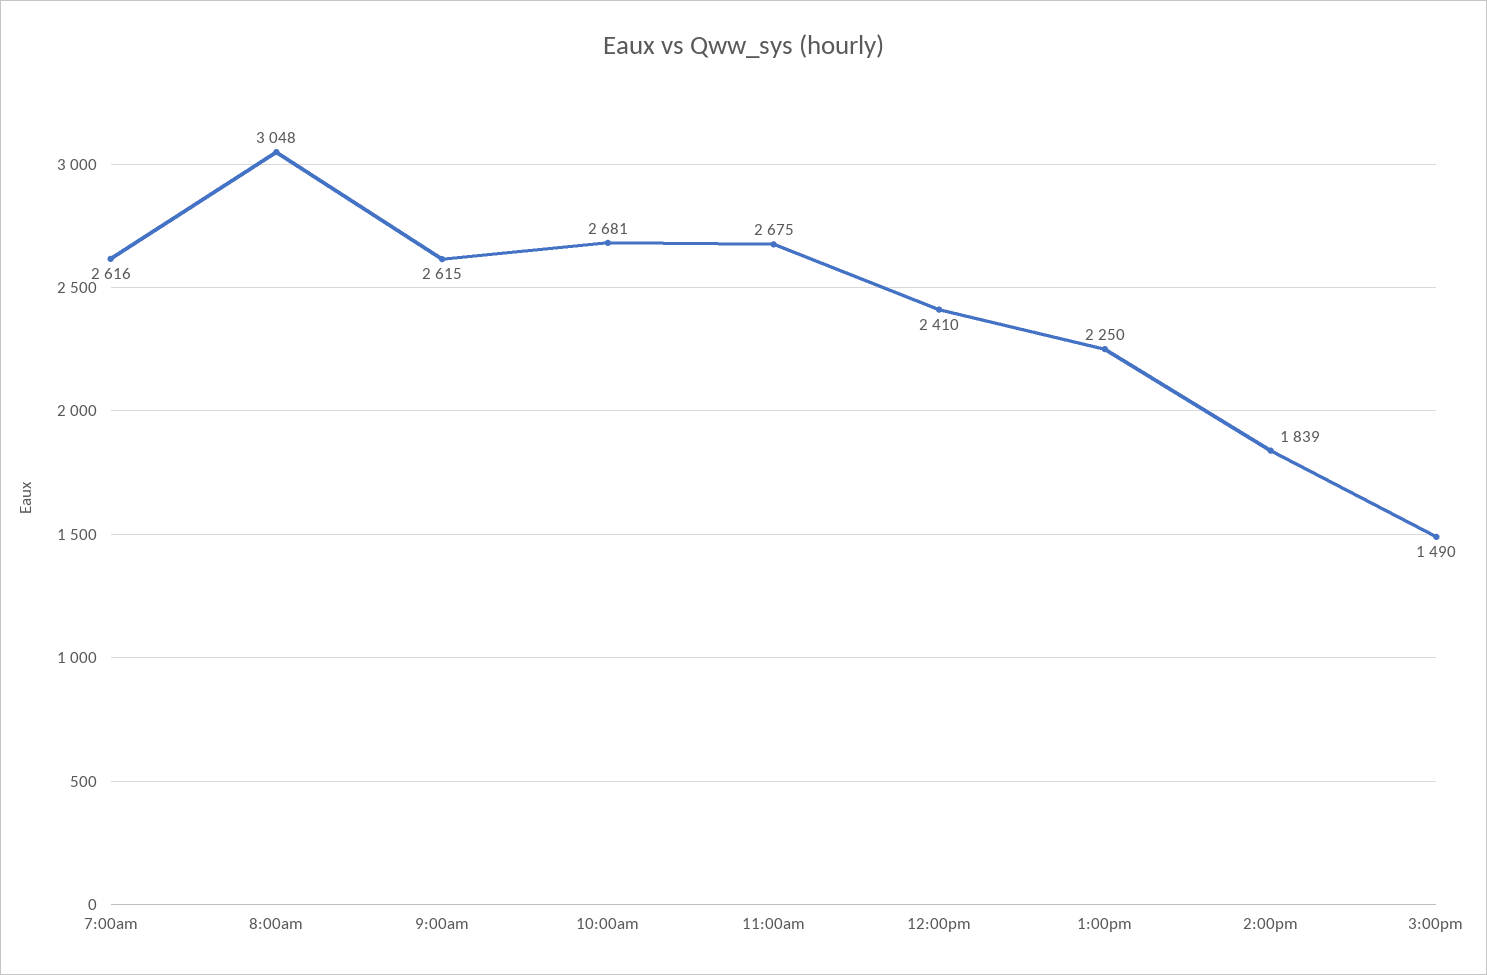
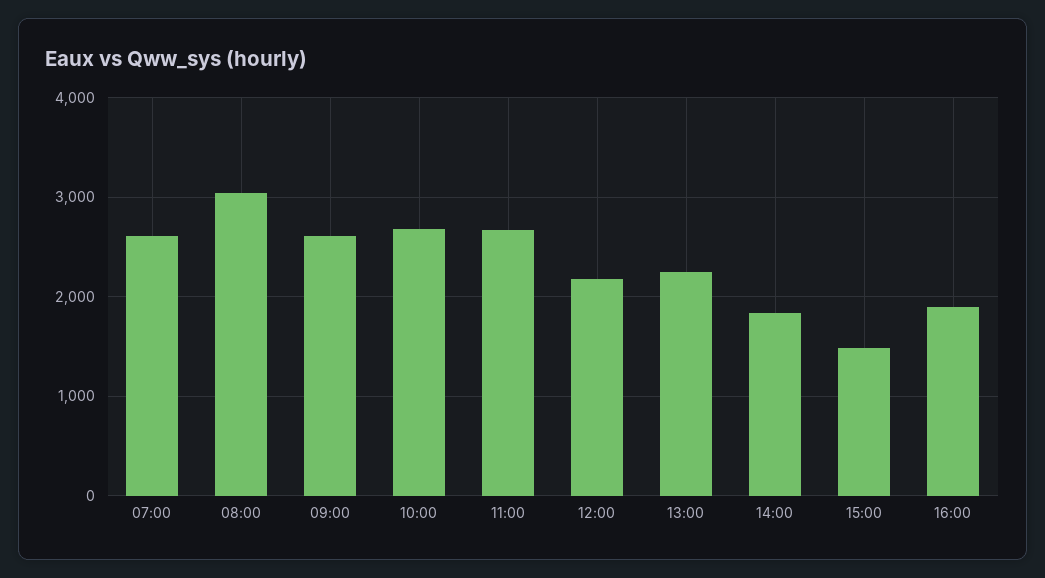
12:00pm: 2410 -> 2200
16:00: none -> 1900

